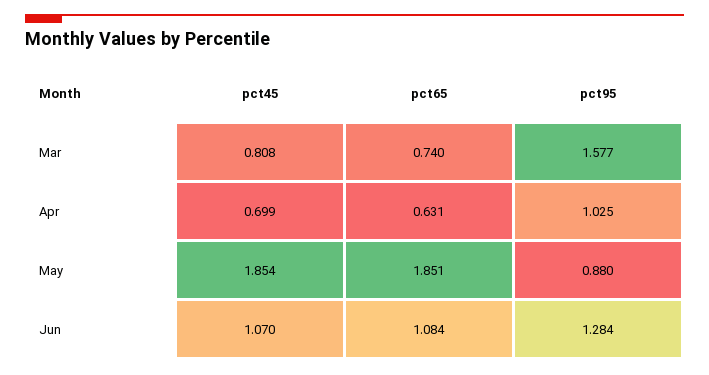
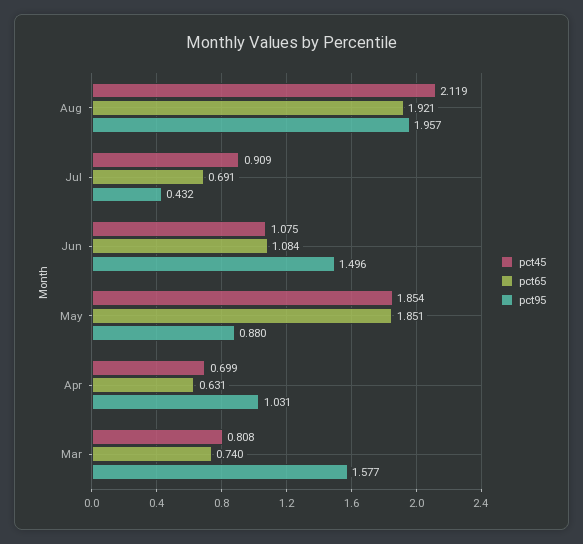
pct95, Apr: 1.025 -> 1.031
pct45, Jun: 1.07 -> 1.075
pct95, Jun: 1.284 -> 1.496
pct45, Aug: none -> 2.119
pct65, Aug: none -> 1.921
pct95, Aug: none -> 1.957
pct45, Jul: none -> 0.909
pct65, Jul: none -> 0.691
pct95, Jul: none -> 0.432

